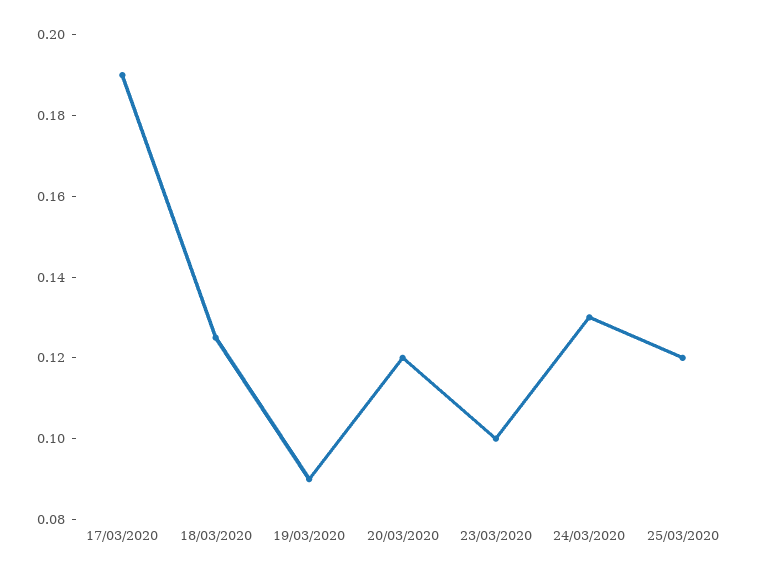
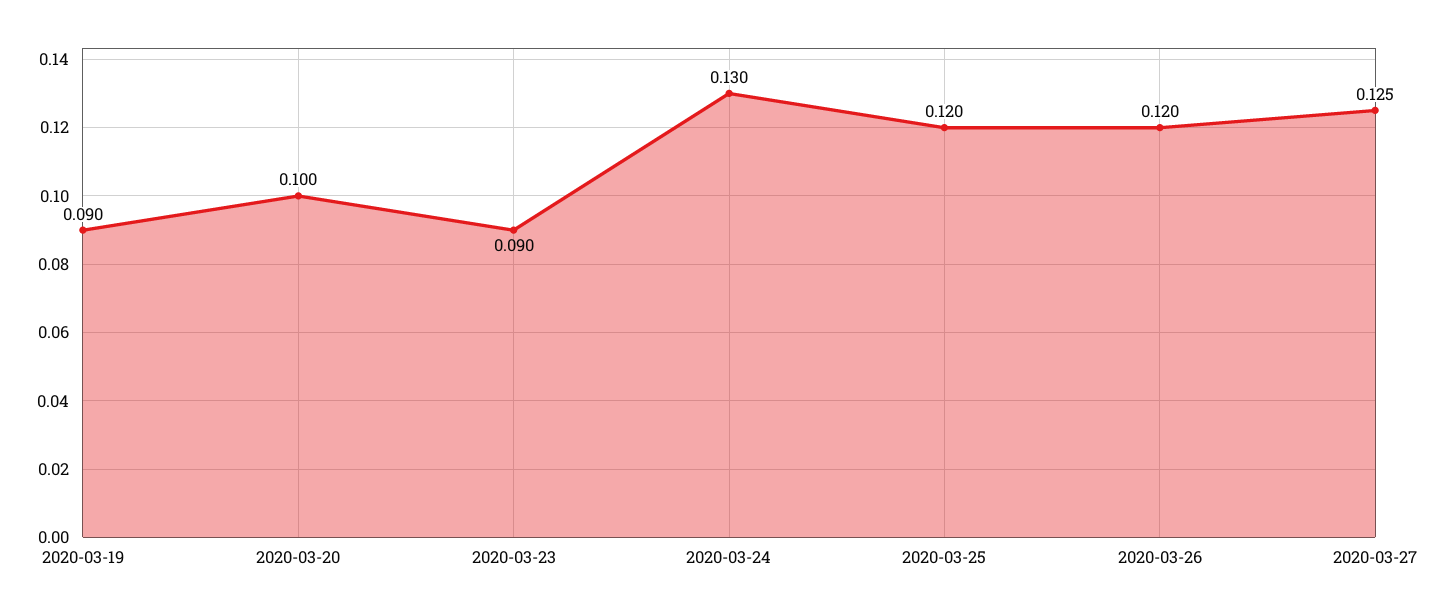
17/03/2020: 0.19 -> none
18/03/2020: 0.125 -> none
20/03/2020: 0.12 -> 0.1
23/03/2020: 0.1 -> 0.09
2020-03-26: none -> 0.12
2020-03-27: none -> 0.125

